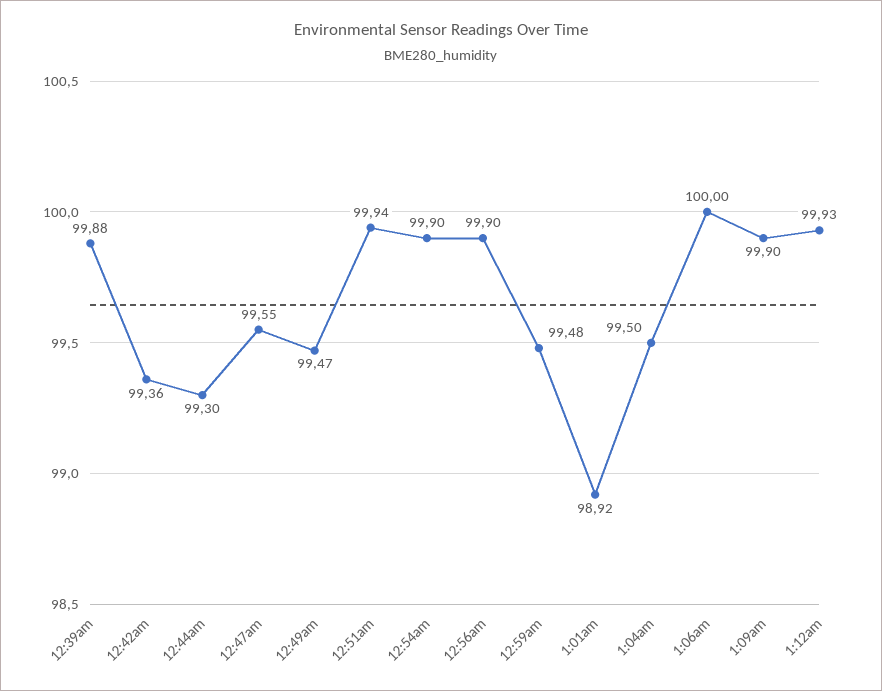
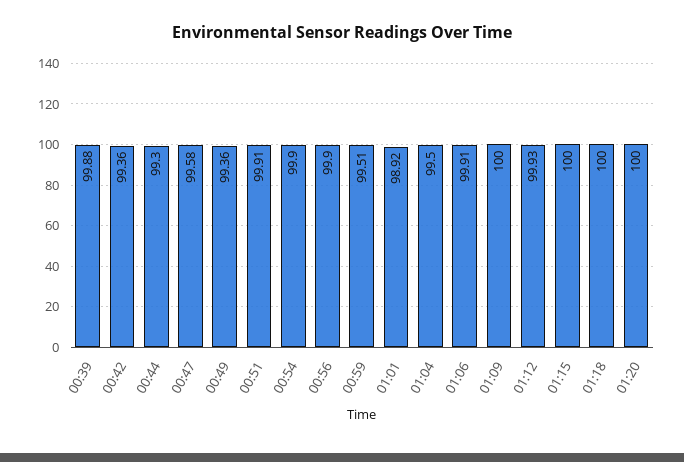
12:47am: 99.55 -> 99.58
12:49am: 99.47 -> 99.36
12:51am: 99.94 -> 99.91
12:59am: 99.48 -> 99.51
1:06am: 100 -> 99.91
1:09am: 99.9 -> 100
01:15: none -> 100
01:18: none -> 100
01:20: none -> 100

